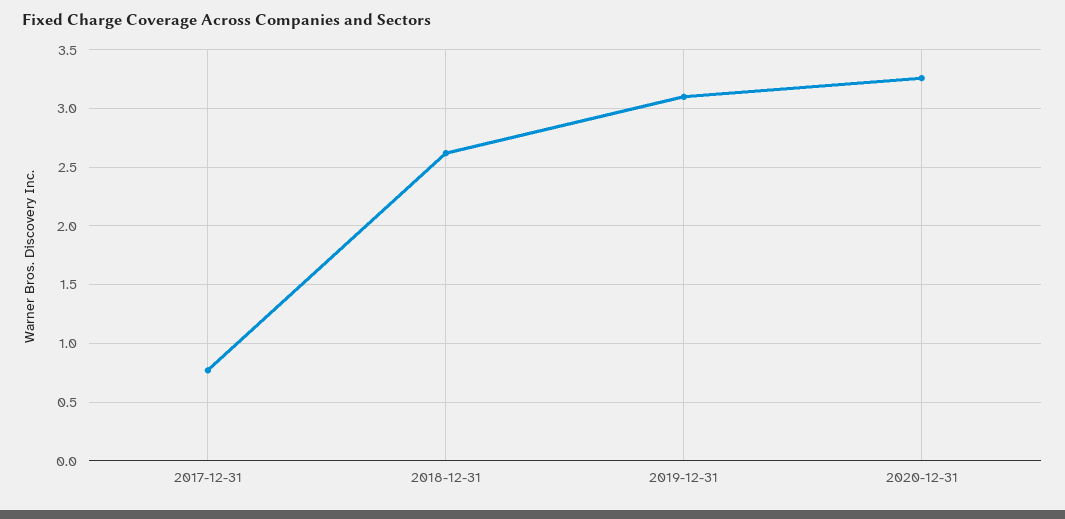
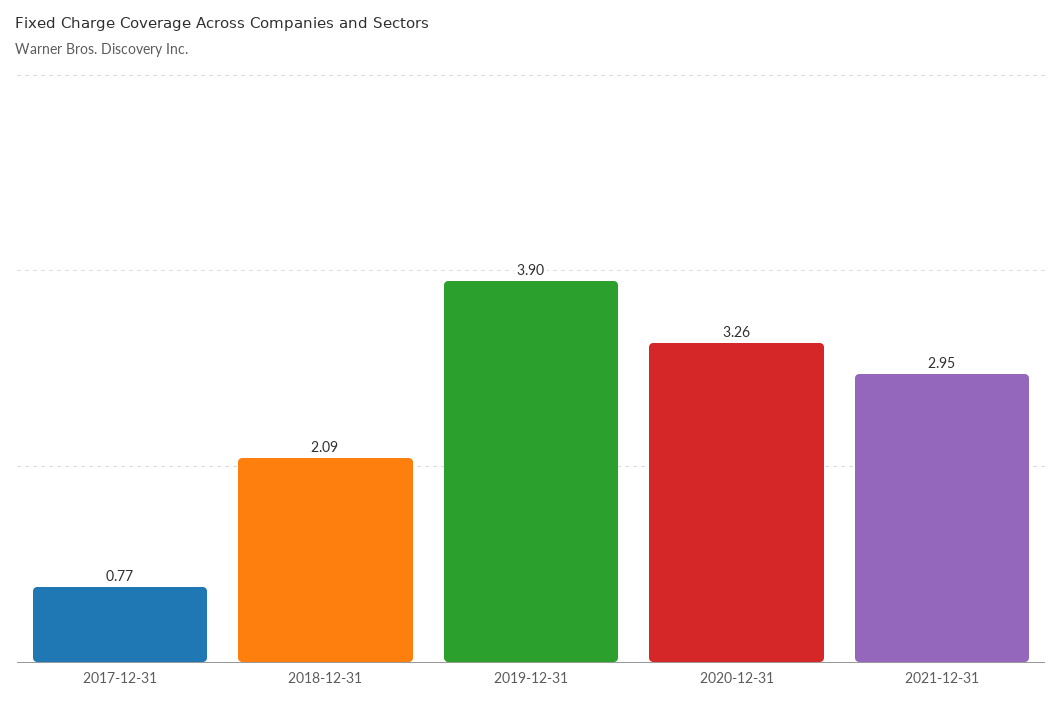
2018-12-31: 2.6 -> 2.09
2019-12-31: 3.1 -> 3.9
2021-12-31: none -> 2.95

